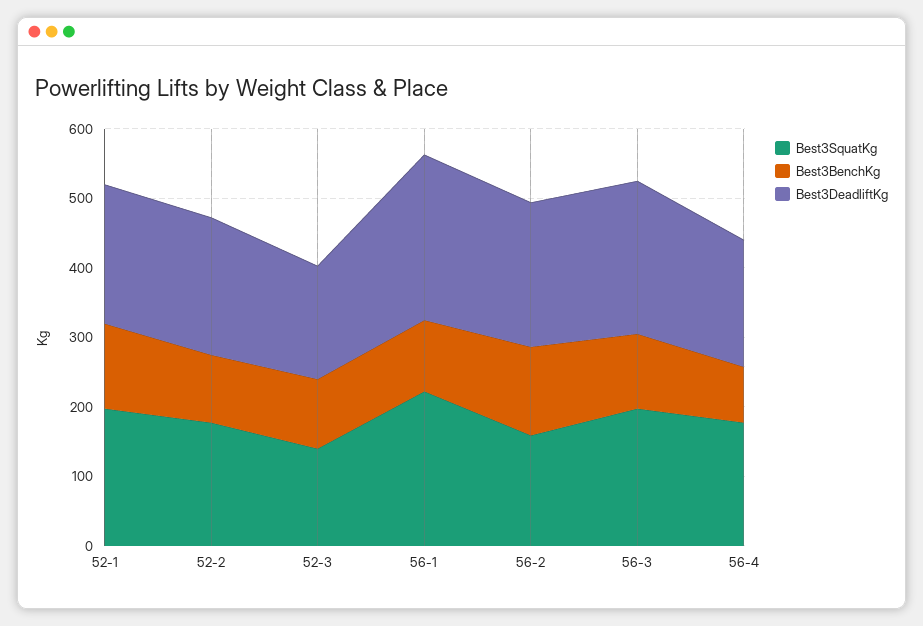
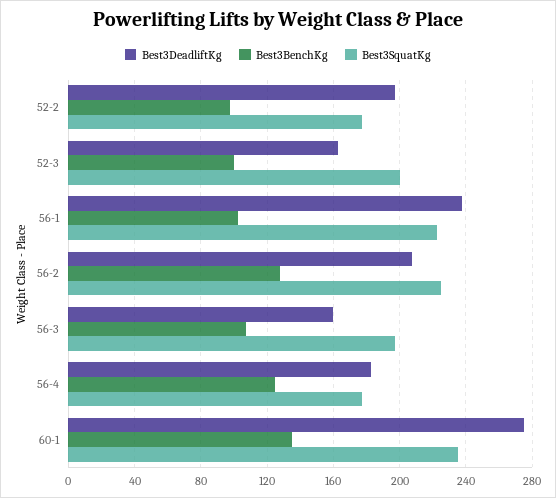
Best3SquatKg, 52-1: 200 -> none
Best3BenchKg, 52-1: 120 -> none
Best3DeadliftKg, 52-1: 200 -> none
Best3SquatKg, 52-3: 140 -> 200
Best3SquatKg, 56-2: 160 -> 225
Best3DeadliftKg, 56-3: 220 -> 160
Best3BenchKg, 56-4: 80 -> 125
Best3DeadliftKg, 60-1: none -> 275
Best3BenchKg, 60-1: none -> 135
Best3SquatKg, 60-1: none -> 235

